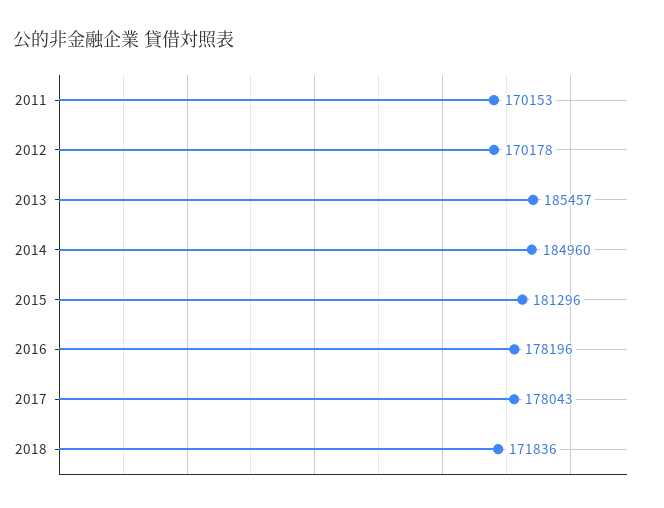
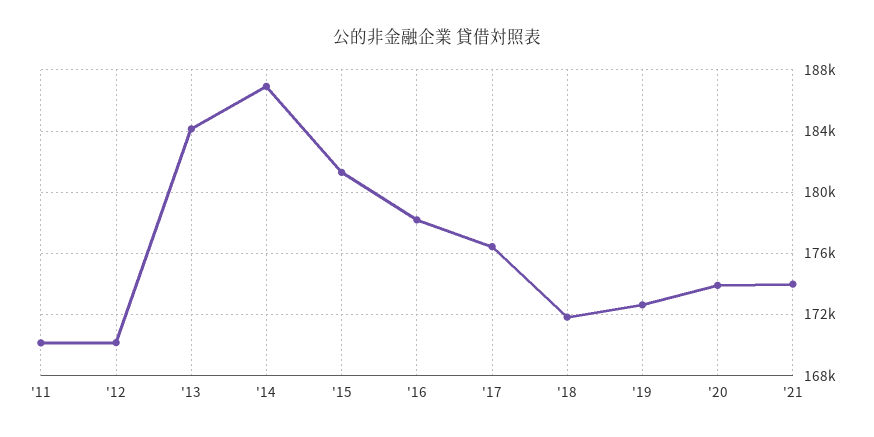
2013: 185457 -> 184000
2014: 184960 -> 187000
2017: 178043 -> 176500
'19: none -> 172500
'20: none -> 174000
'21: none -> 174000

